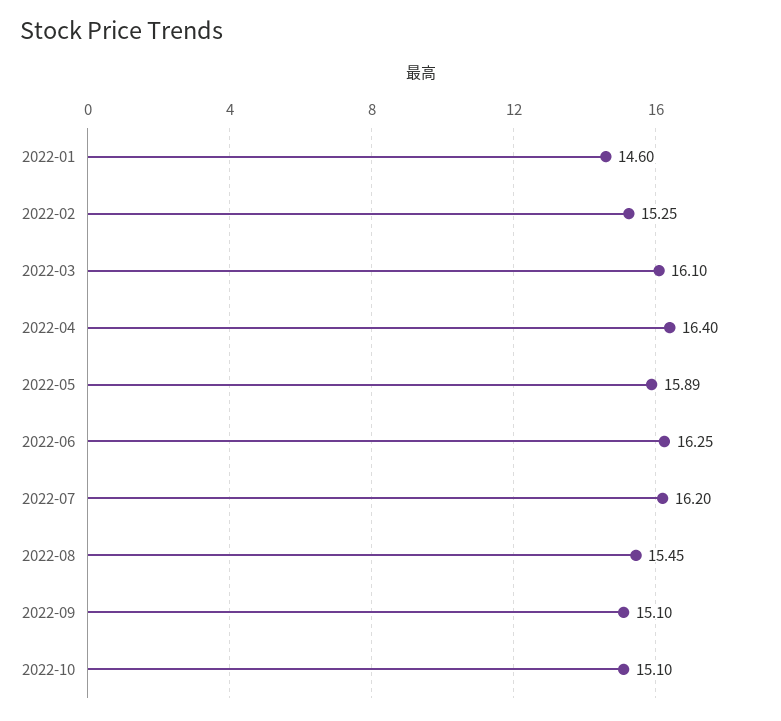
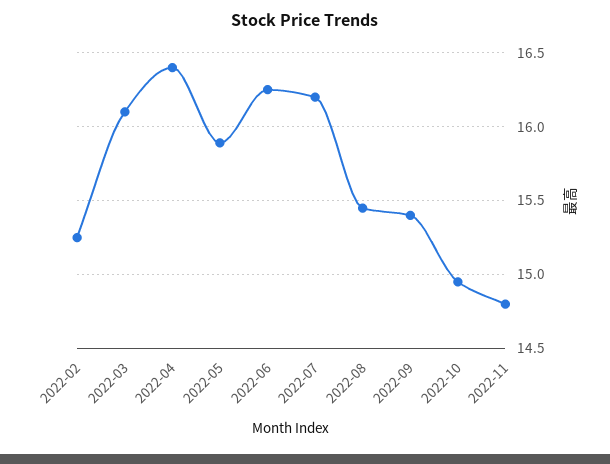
2022-01: 14.6 -> none
2022-09: 15.1 -> 15.4
2022-10: 15.1 -> 14.95
2022-11: none -> 14.8

